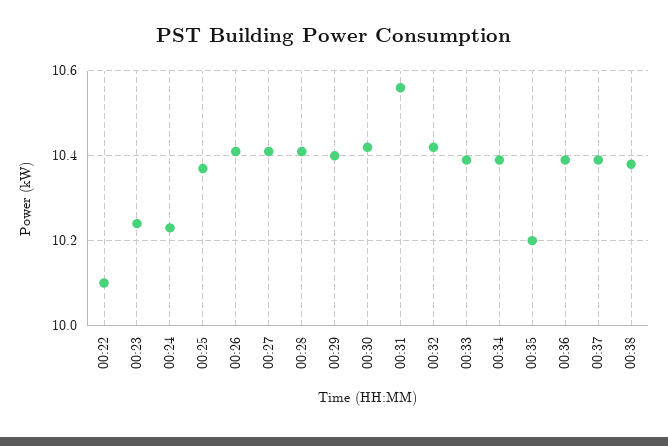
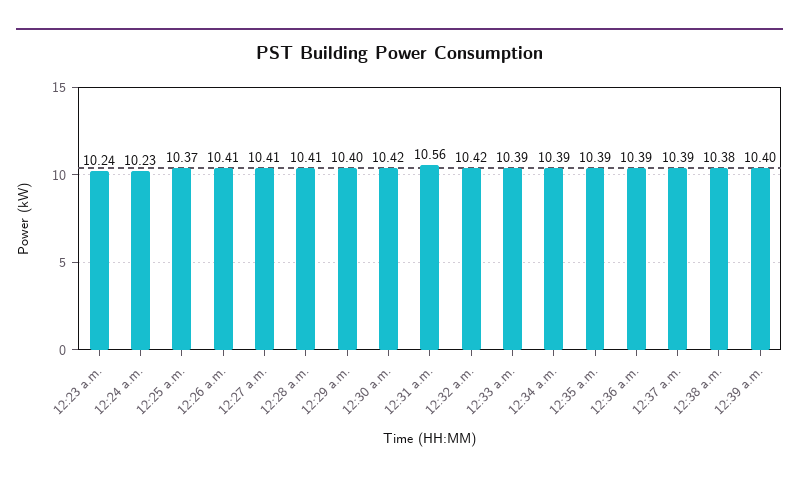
00:22: 10.1 -> none
00:35: 10.2 -> 10.39
12:39 a.m.: none -> 10.4

